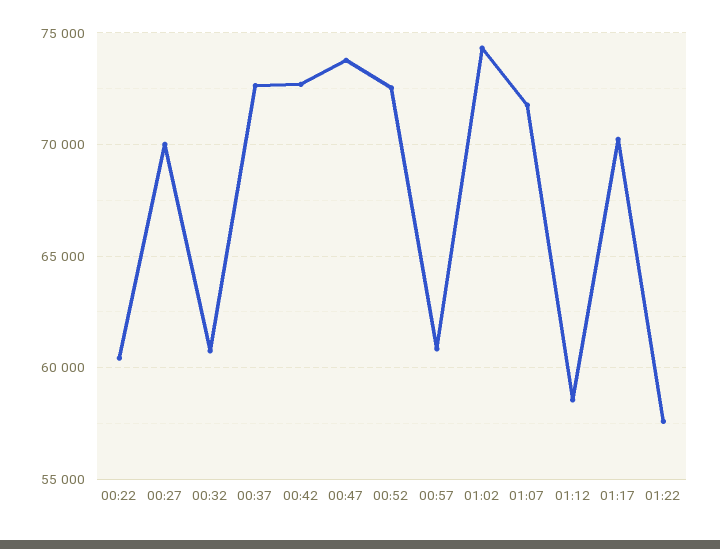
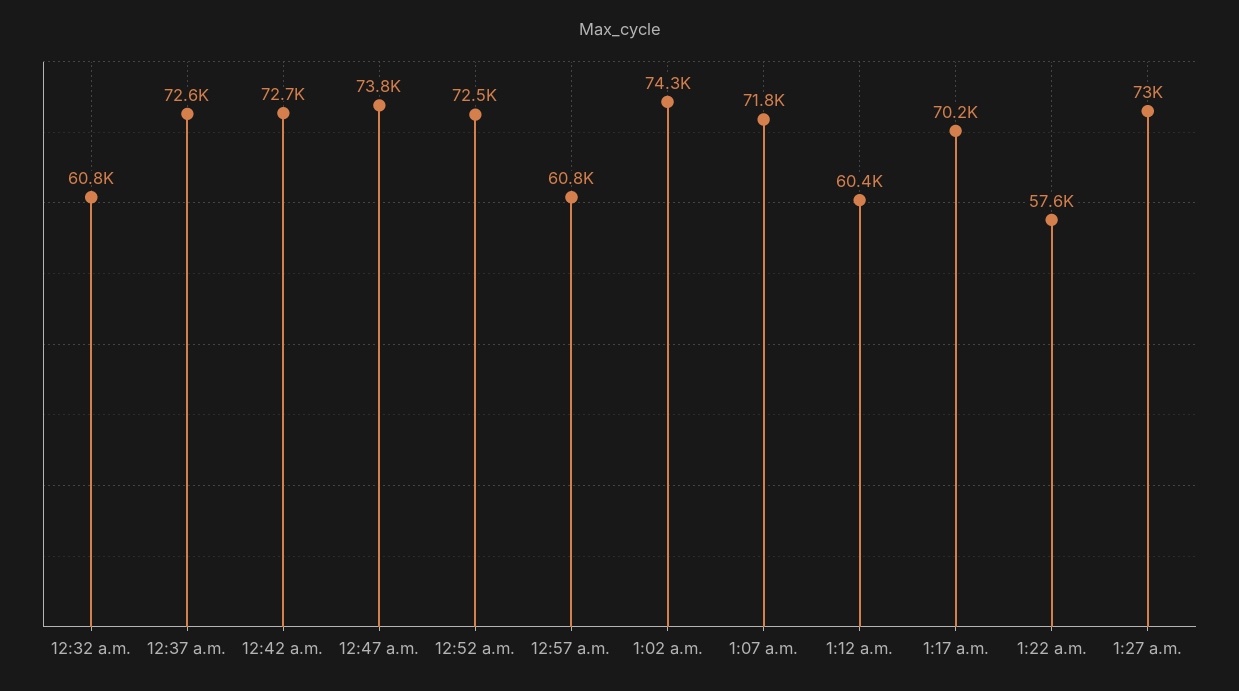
00:22: 60500 -> none
00:27: 70000 -> none
01:12: 58500 -> 60400
1:27 a.m.: none -> 73000

